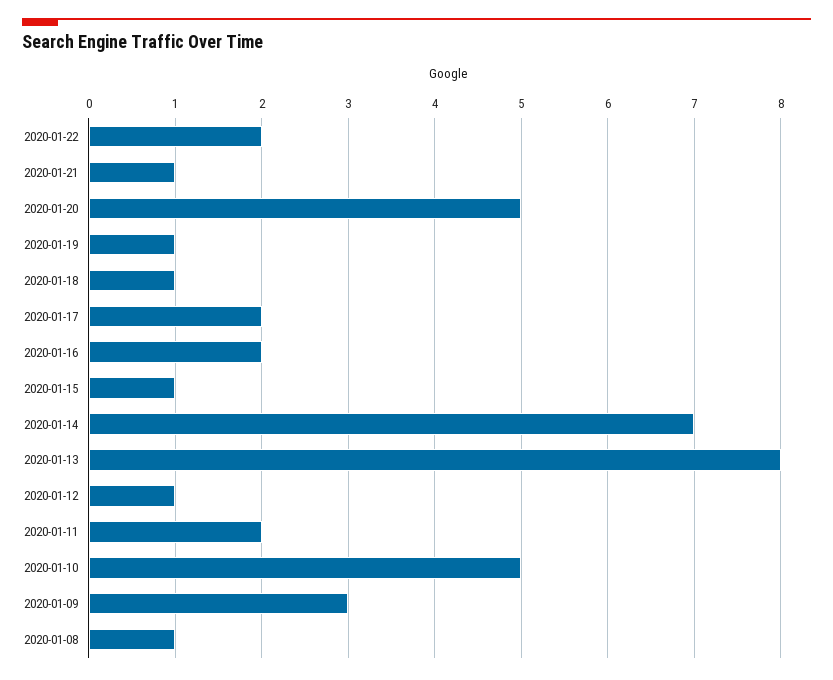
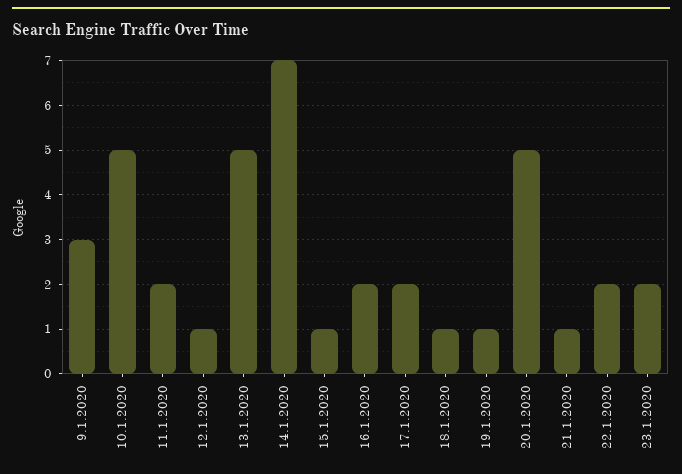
2020-01-13: 8 -> 5
2020-01-08: 1 -> none
23.1.2020: none -> 2

